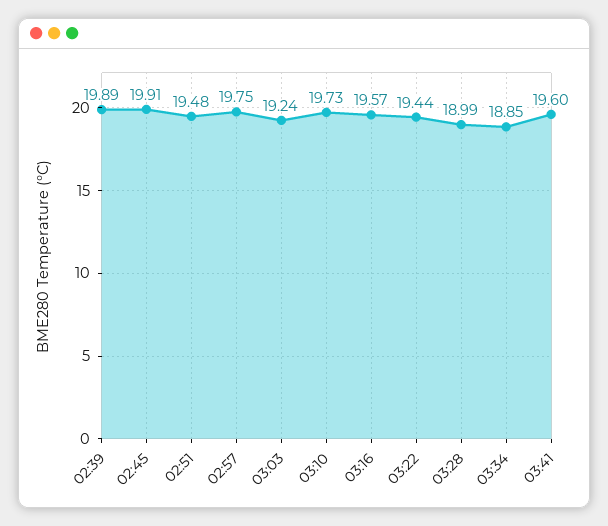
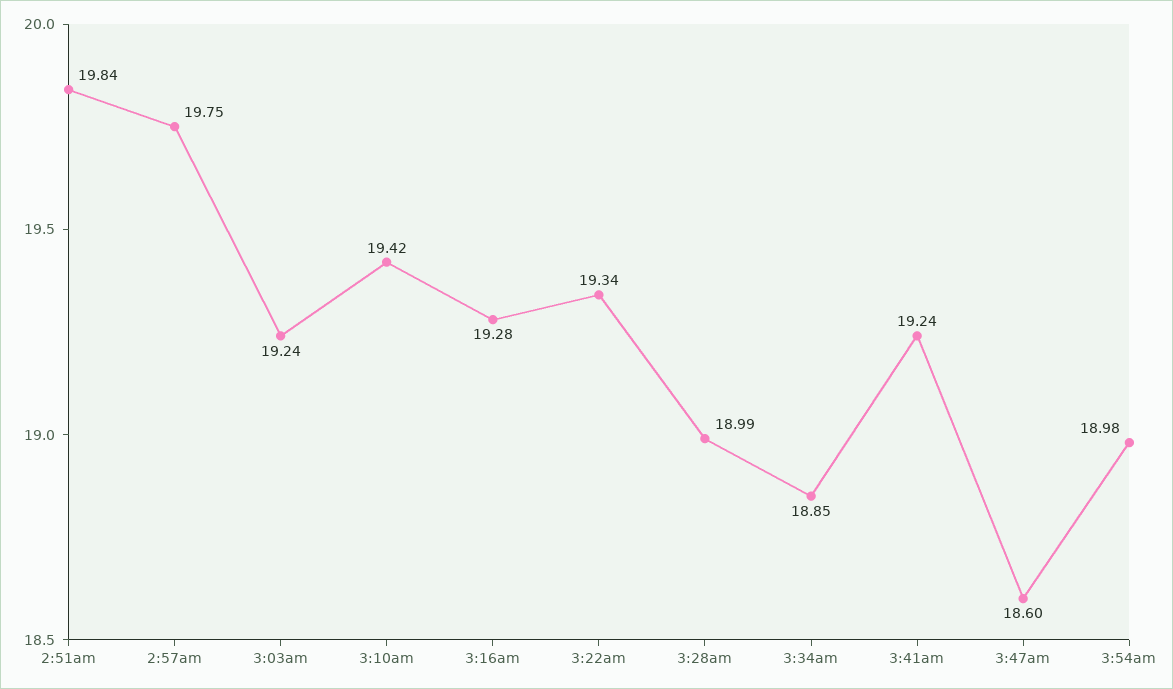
02:39: 19.89 -> none
02:45: 19.91 -> none
02:51: 19.48 -> 19.84
03:10: 19.73 -> 19.42
03:16: 19.57 -> 19.28
03:22: 19.44 -> 19.34
03:41: 19.6 -> 19.24
3:47am: none -> 18.6
3:54am: none -> 18.98

